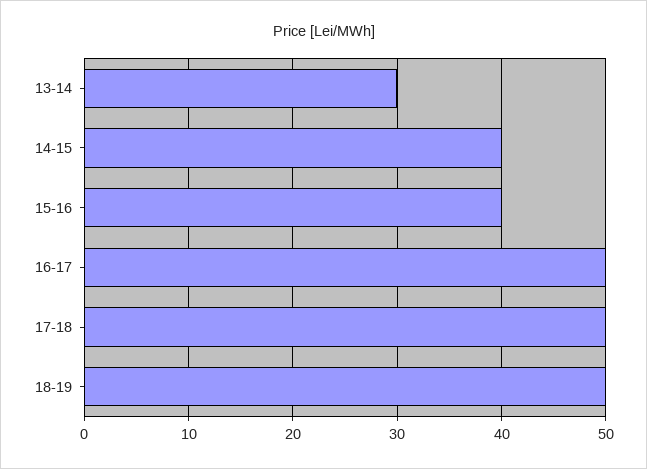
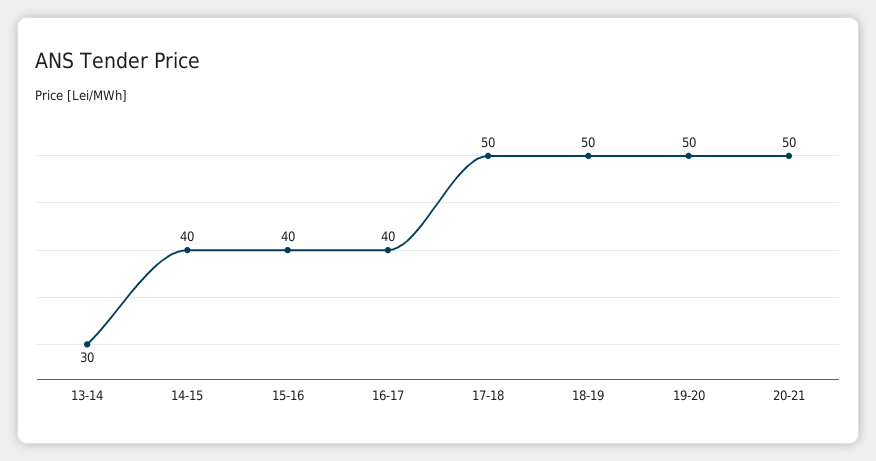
16-17: 50 -> 40
19-20: none -> 50
20-21: none -> 50

